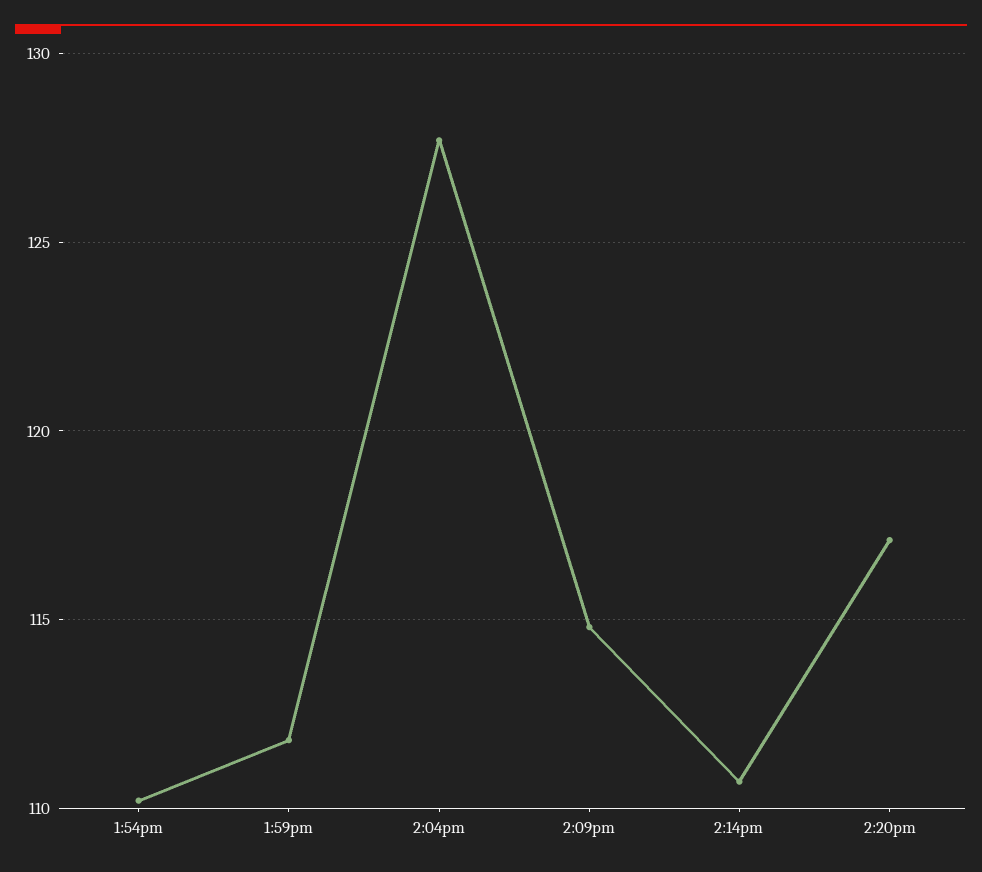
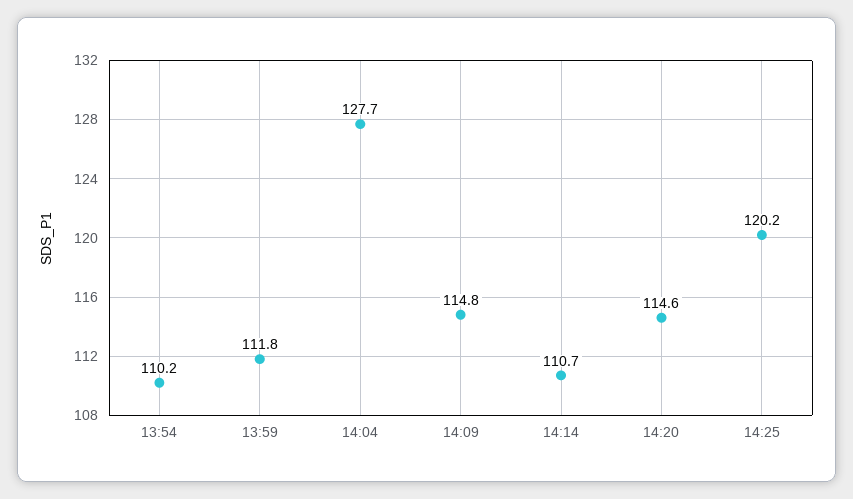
2:20pm: 117 -> 114.6
14:25: none -> 120.2

